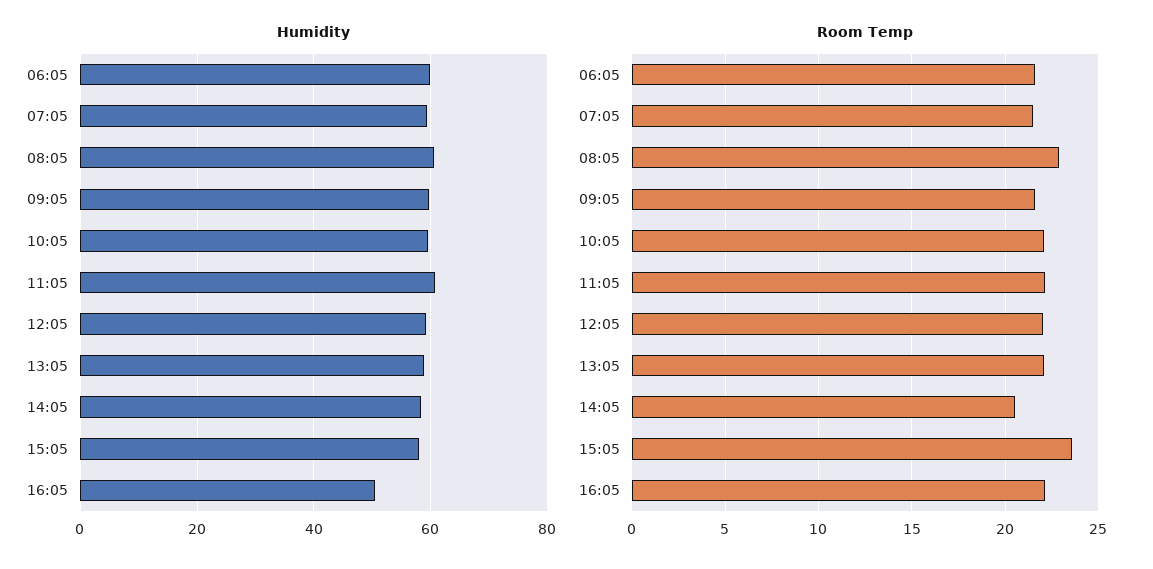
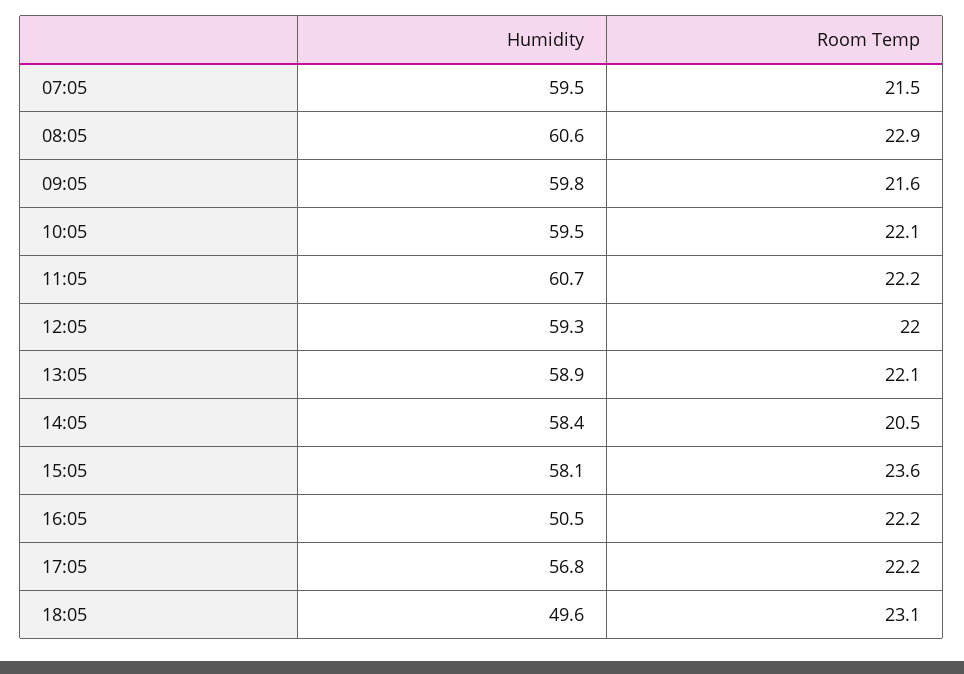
Humidity, 06:05: 60 -> none
Room Temp, 06:05: 21.5 -> none
Humidity, 17:05: none -> 56.8
Room Temp, 17:05: none -> 22.2
Humidity, 18:05: none -> 49.6
Room Temp, 18:05: none -> 23.1

